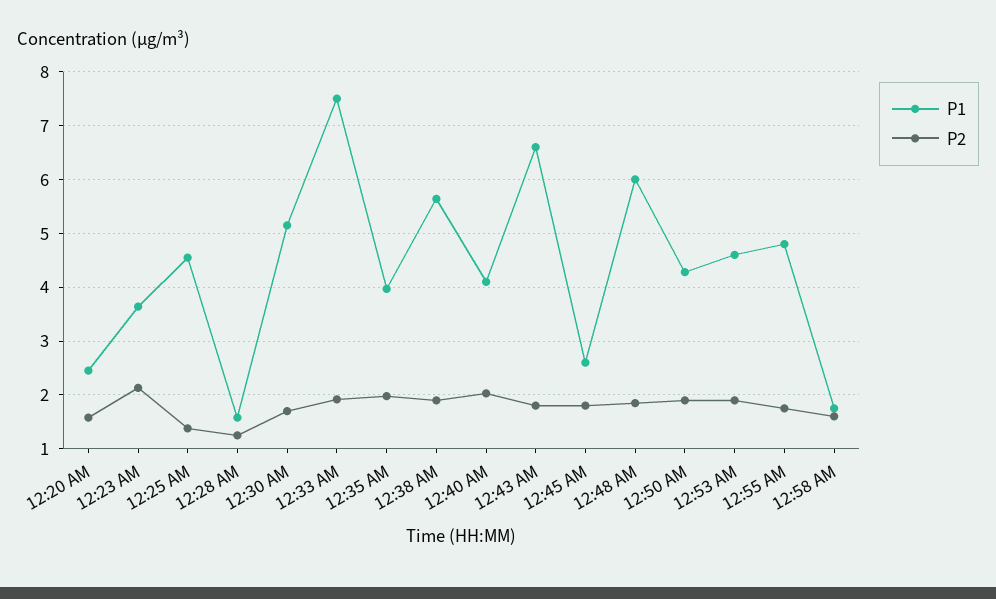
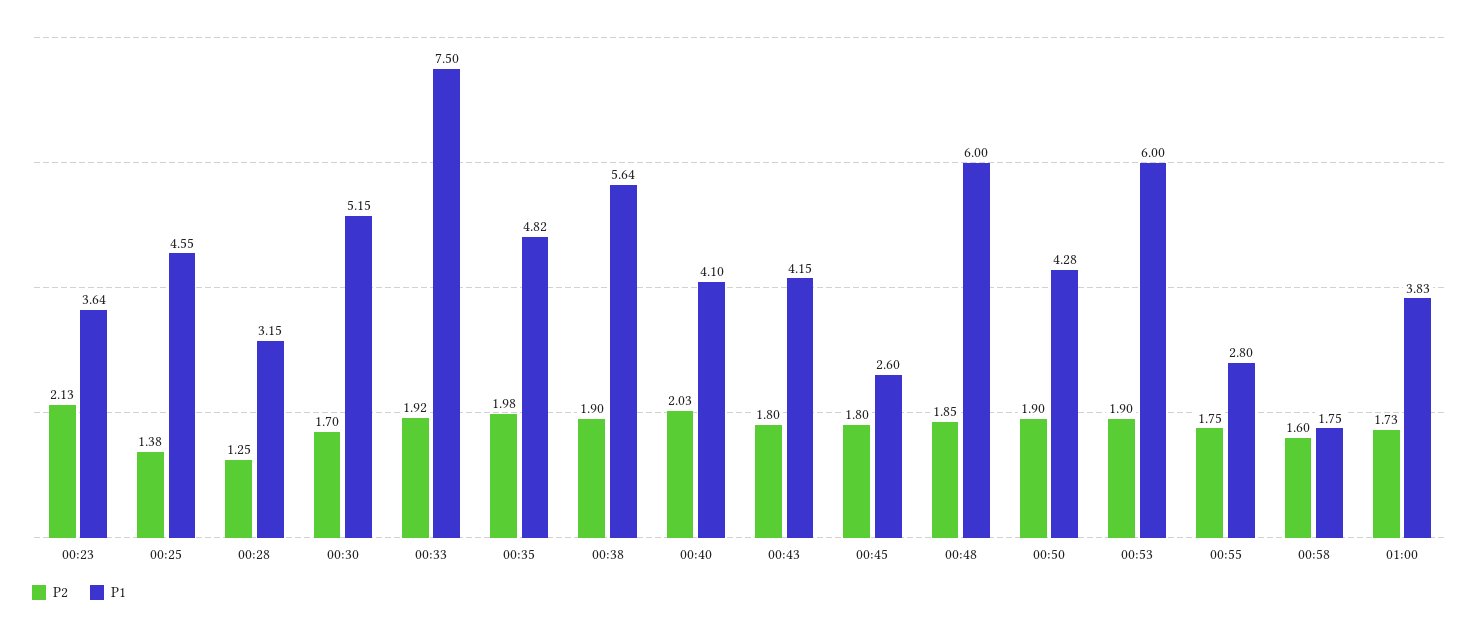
P1, 12:20 AM: 2.4 -> none
P2, 12:20 AM: 1.6 -> none
P1, 12:28 AM: 1.6 -> 3.15
P1, 12:35 AM: 4 -> 4.82
P1, 12:43 AM: 6.6 -> 4.15
P1, 12:53 AM: 4.6 -> 6
P1, 12:55 AM: 4.8 -> 2.8
P2, 01:00: none -> 1.73
P1, 01:00: none -> 3.83

